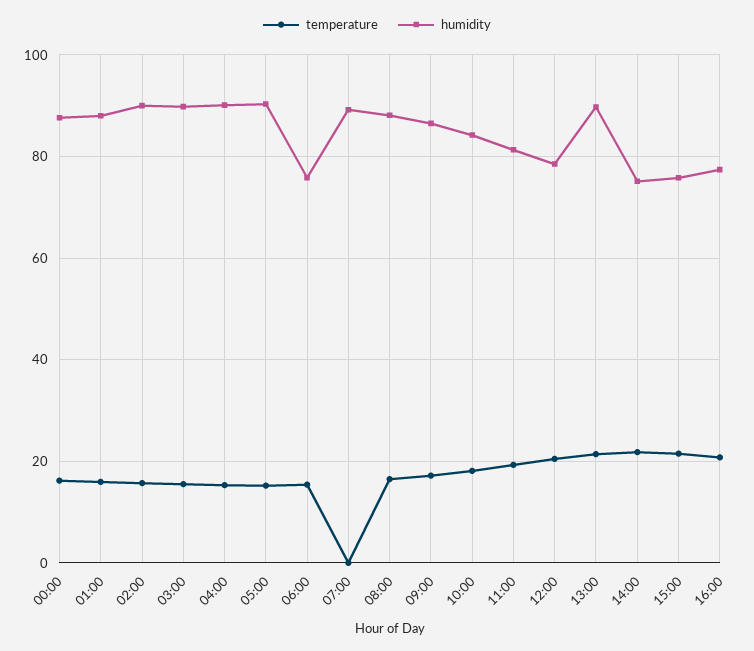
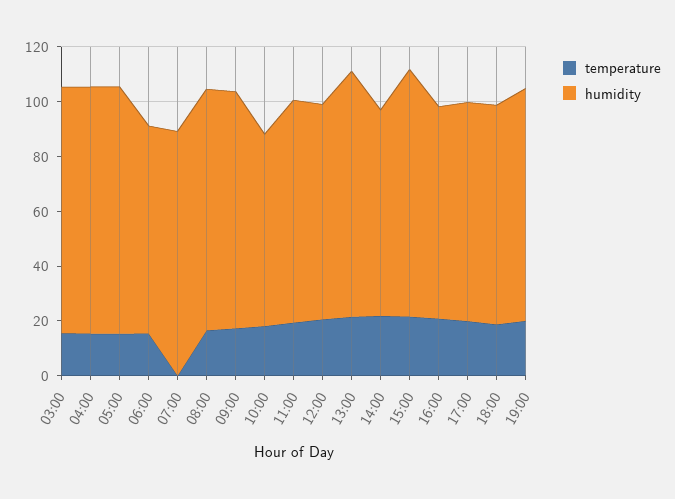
temperature, 00:00: 16 -> none
humidity, 00:00: 88 -> none
temperature, 01:00: 16 -> none
humidity, 01:00: 88 -> none
temperature, 02:00: 16 -> none
humidity, 02:00: 90 -> none
humidity, 10:00: 84 -> 70
humidity, 15:00: 76 -> 90
temperature, 17:00: none -> 20
humidity, 17:00: none -> 80
temperature, 18:00: none -> 20
humidity, 18:00: none -> 80
temperature, 19:00: none -> 20
humidity, 19:00: none -> 85

